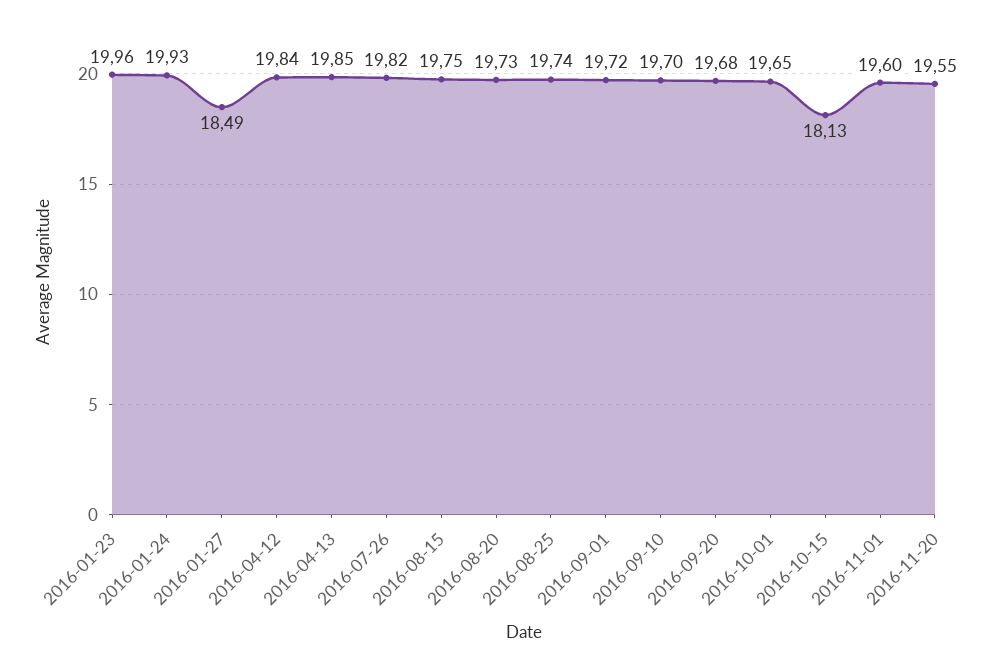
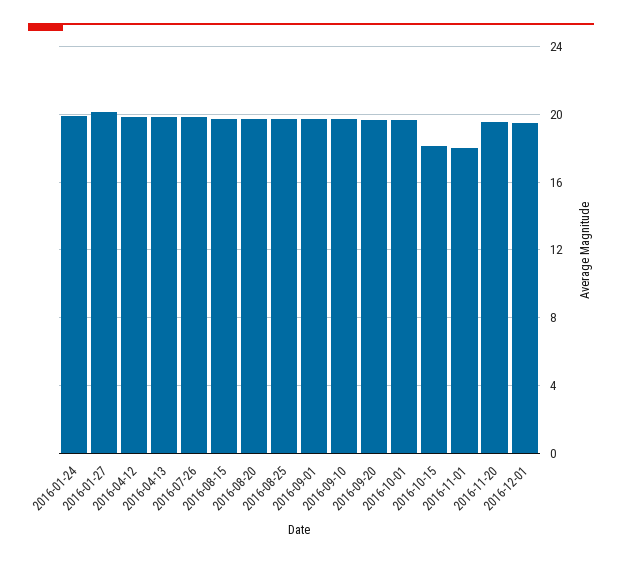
2016-01-23: 19.96 -> none
2016-01-27: 18.49 -> 20
2016-11-01: 19.6 -> 18
2016-12-01: none -> 19.5

